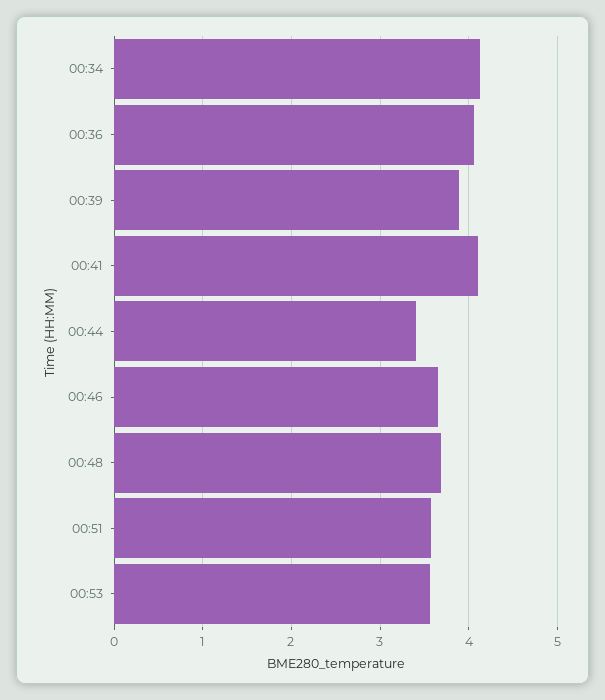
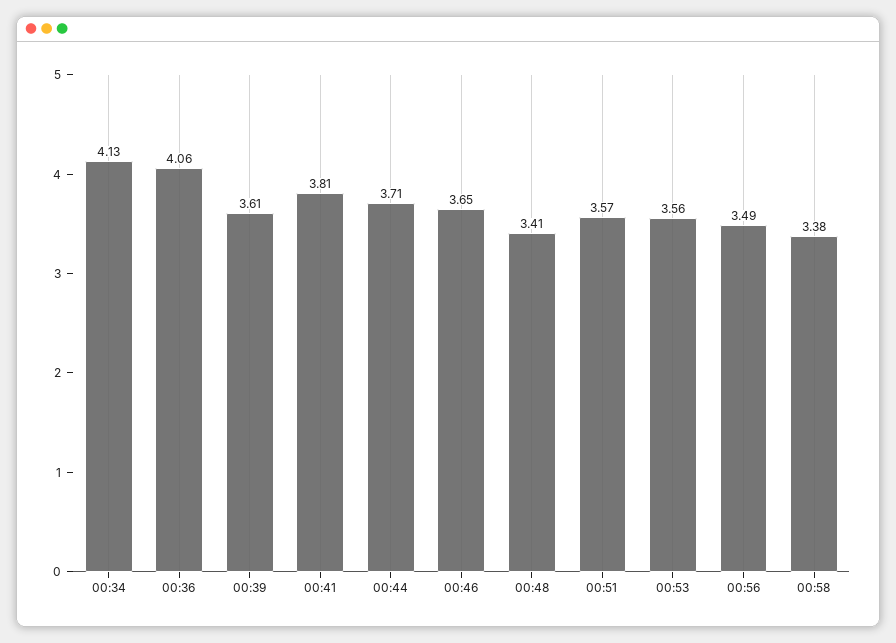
00:39: 3.9 -> 3.61
00:41: 4.1 -> 3.81
00:44: 3.4 -> 3.71
00:48: 3.7 -> 3.41
00:56: none -> 3.49
00:58: none -> 3.38

